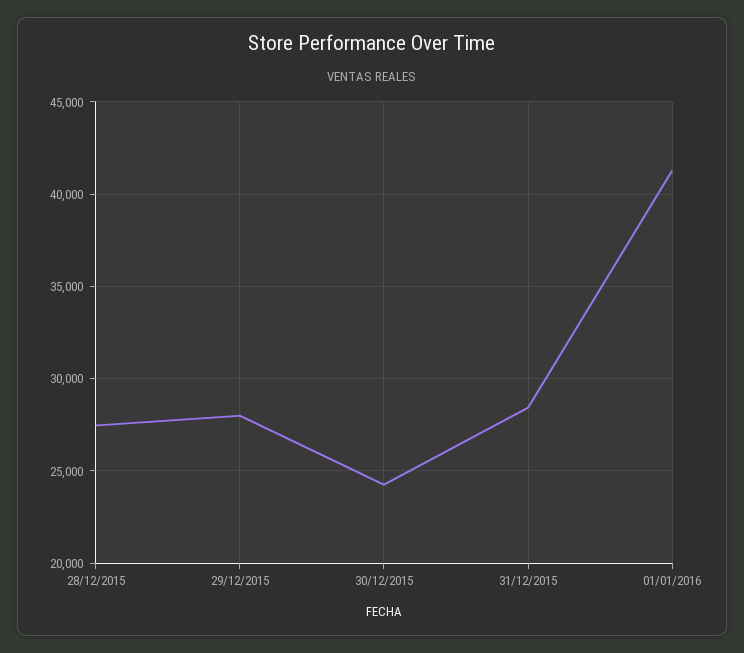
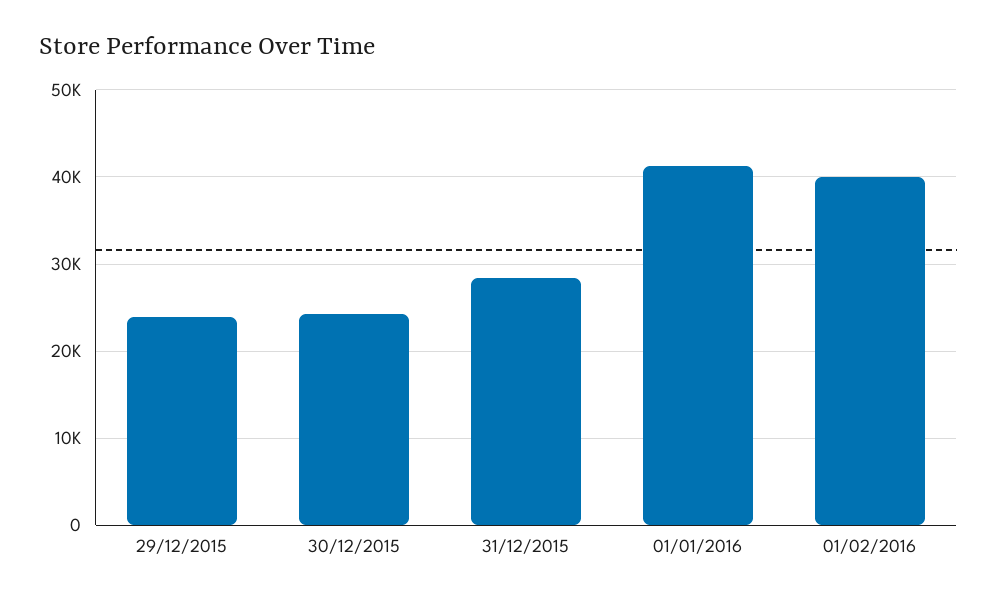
28/12/2015: 27500 -> none
29/12/2015: 28000 -> 24000
01/02/2016: none -> 40000

